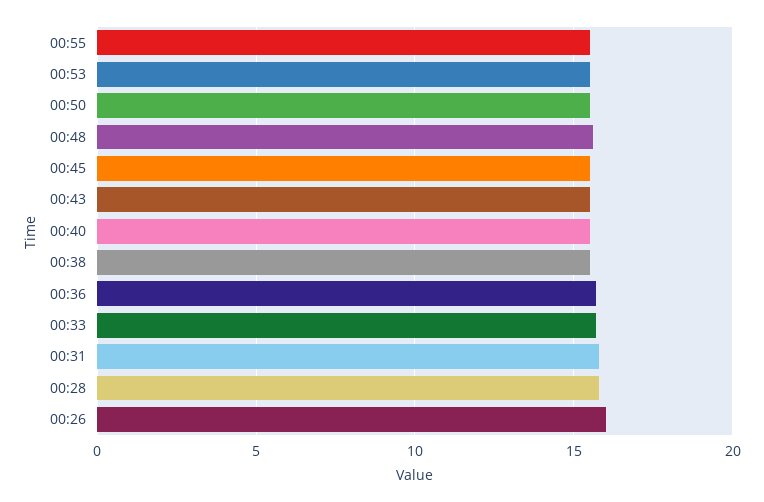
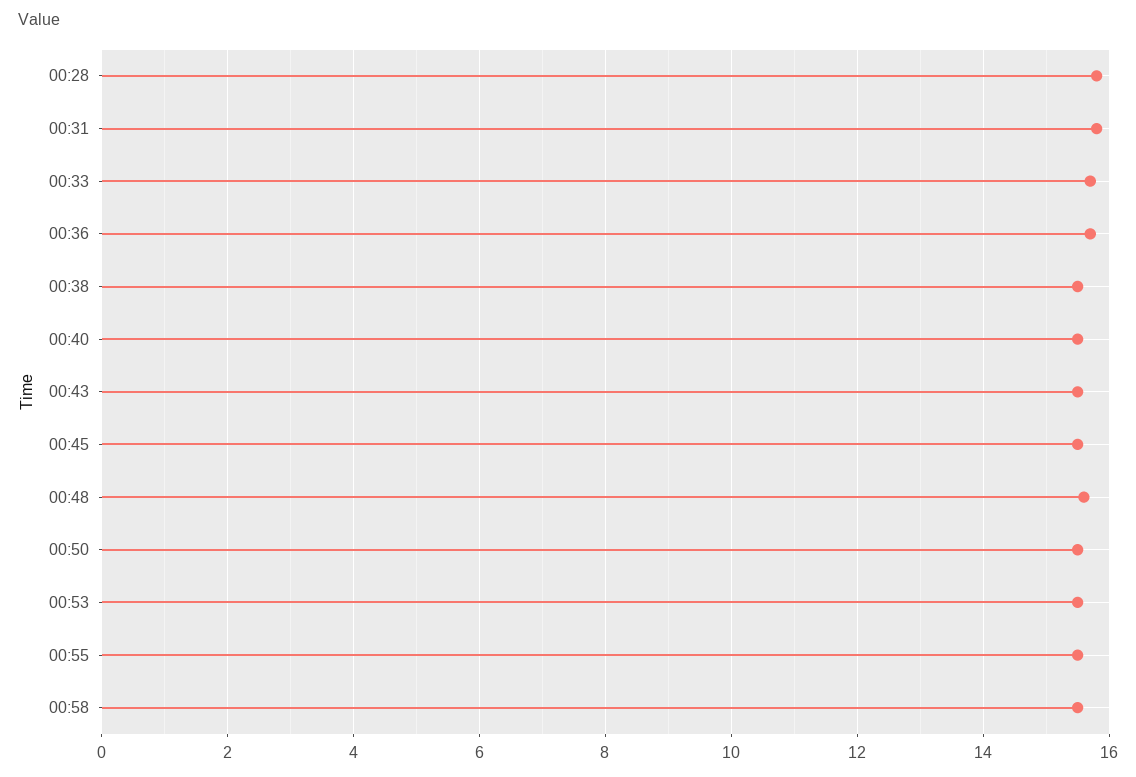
00:26: 16 -> none
00:58: none -> 15.5

